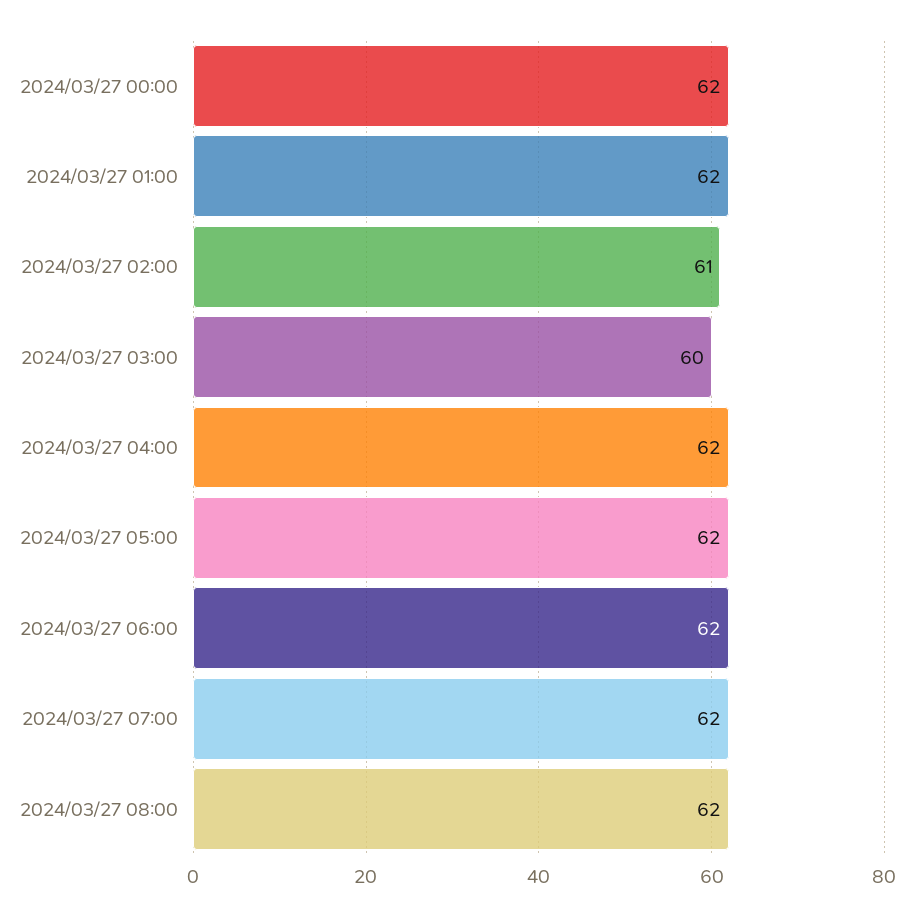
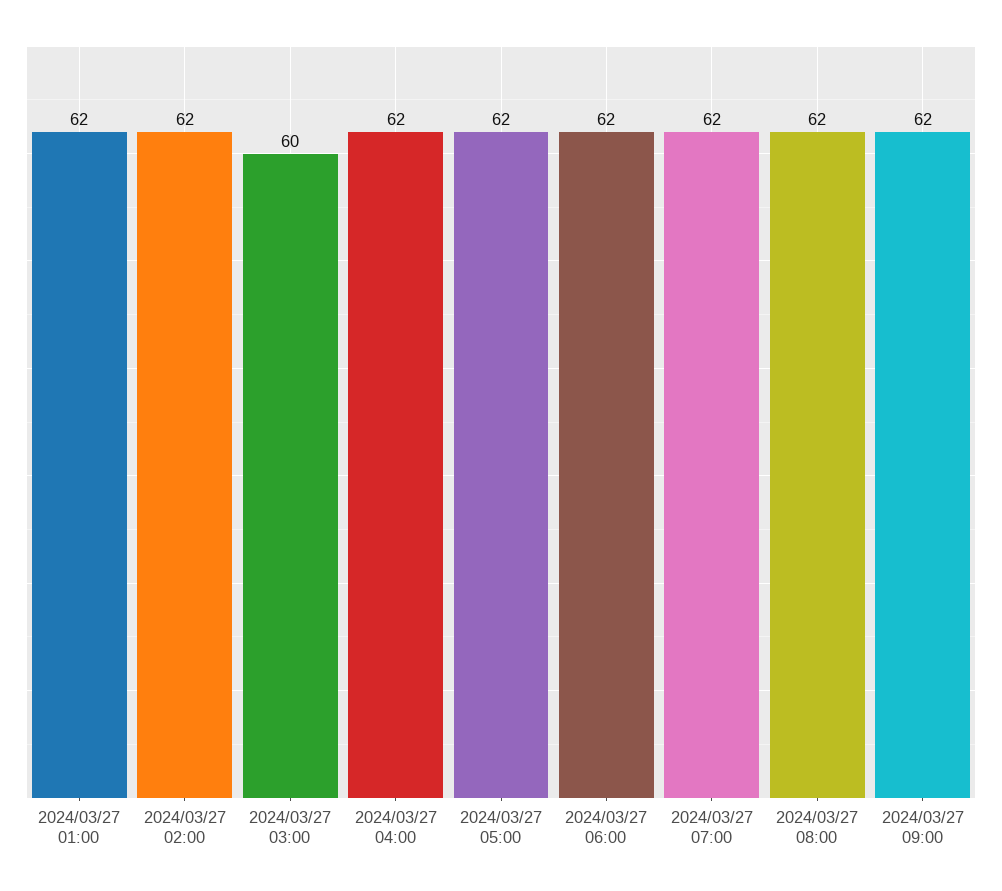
2024/03/27 00:00: 62 -> none
2024/03/27 02:00: 61 -> 62
2024/03/27 09:00: none -> 62

